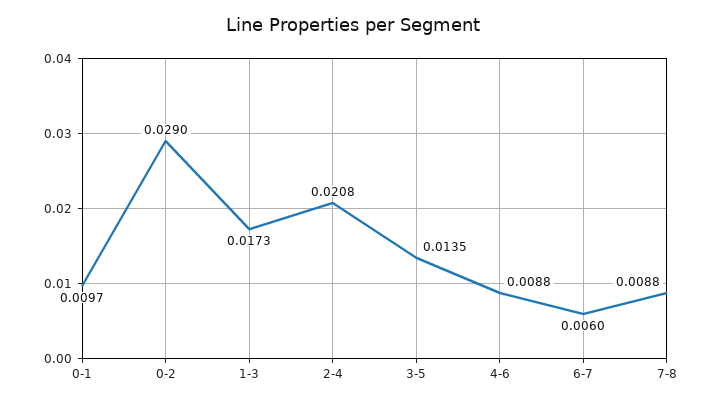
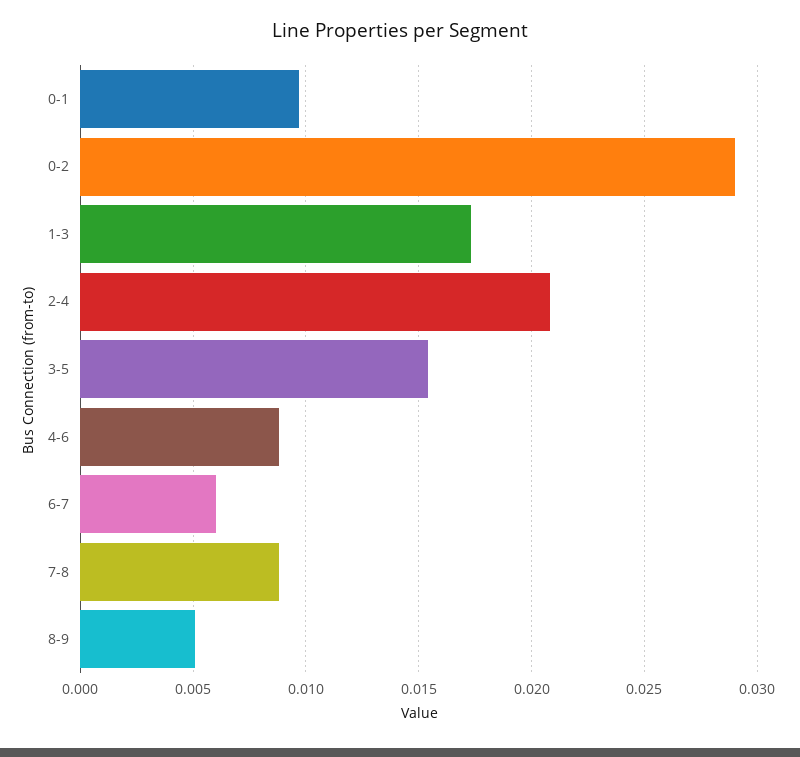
3-5: 0.0135 -> 0.0155
8-9: none -> 0.005

